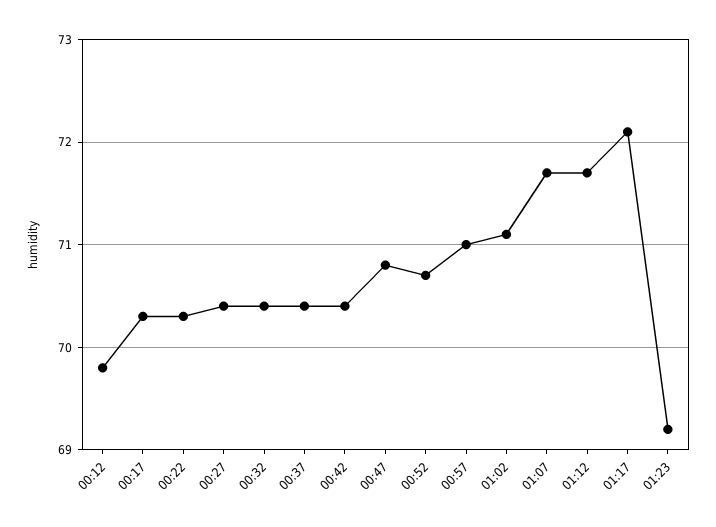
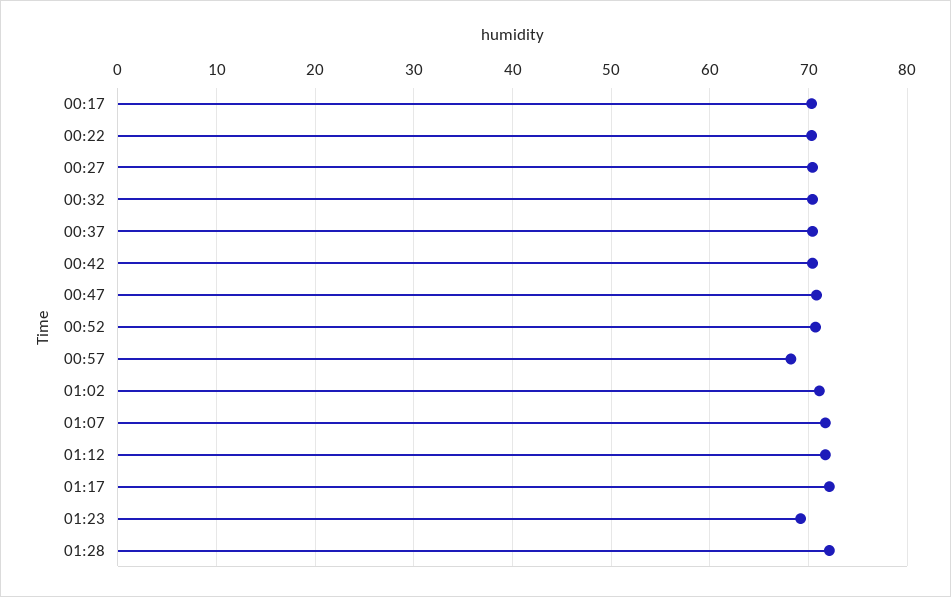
00:12: 69.8 -> none
00:57: 71 -> 68
01:28: none -> 72

